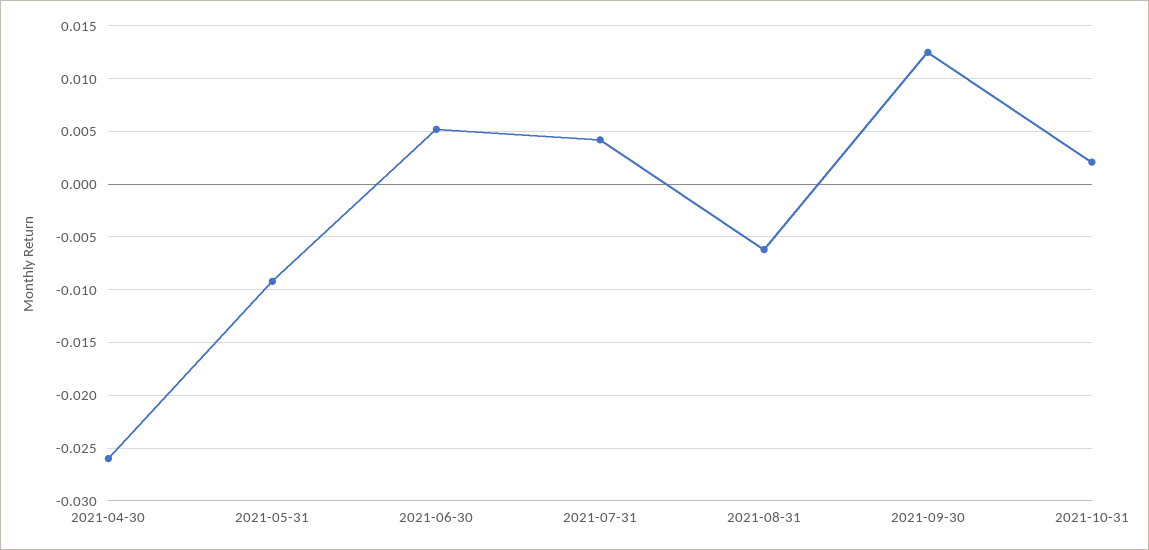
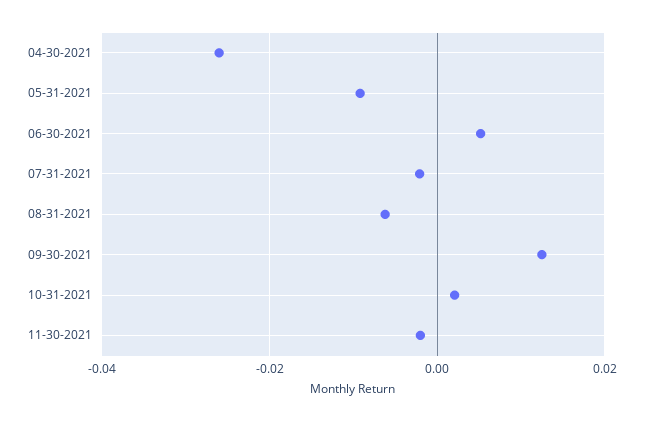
2021-07-31: 0.004 -> -0.002
11-30-2021: none -> -0.002

